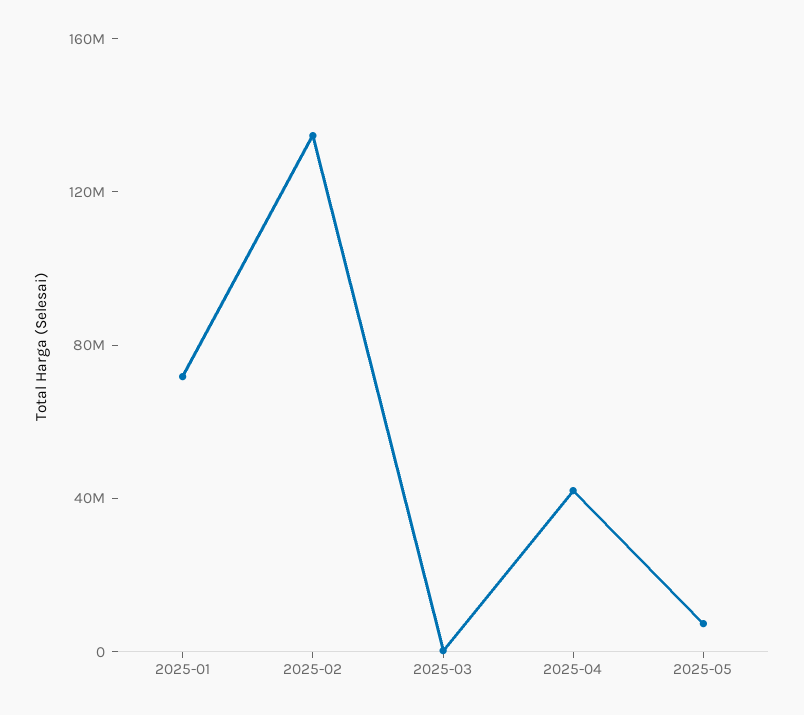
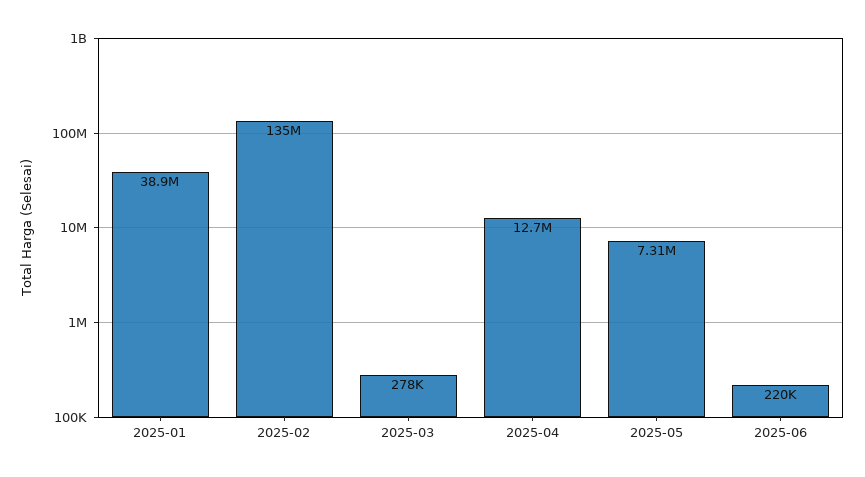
2025-01: 70000000 -> 38900000
2025-04: 40000000 -> 12700000
2025-06: none -> 220000

